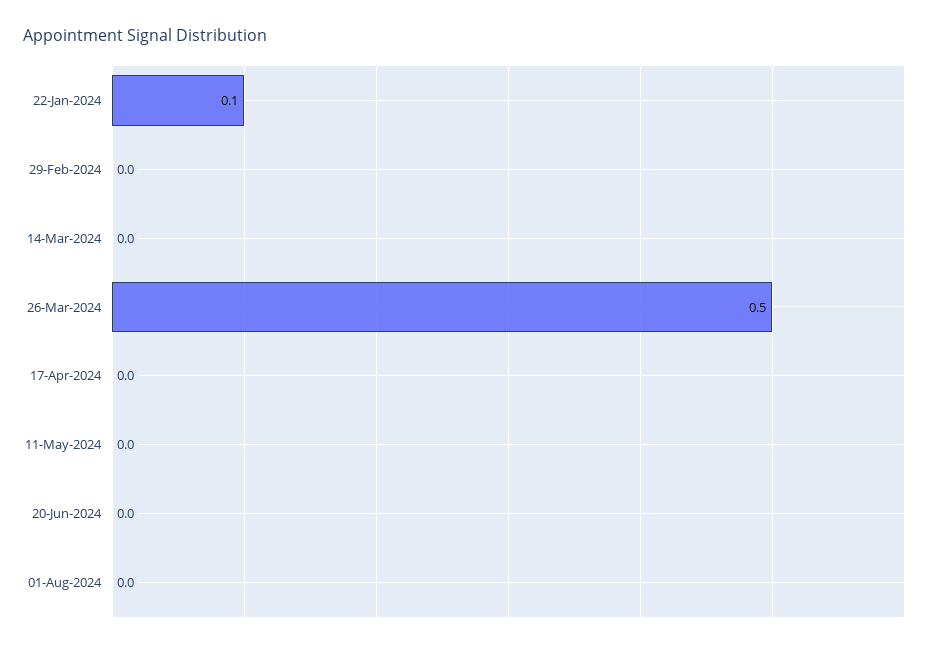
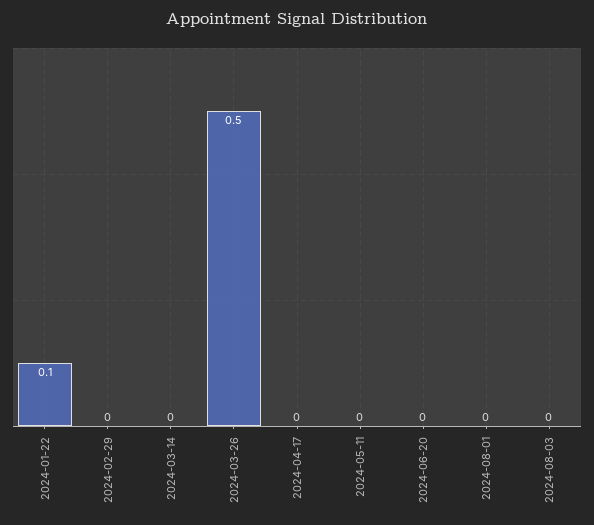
2024-08-03: none -> 0

